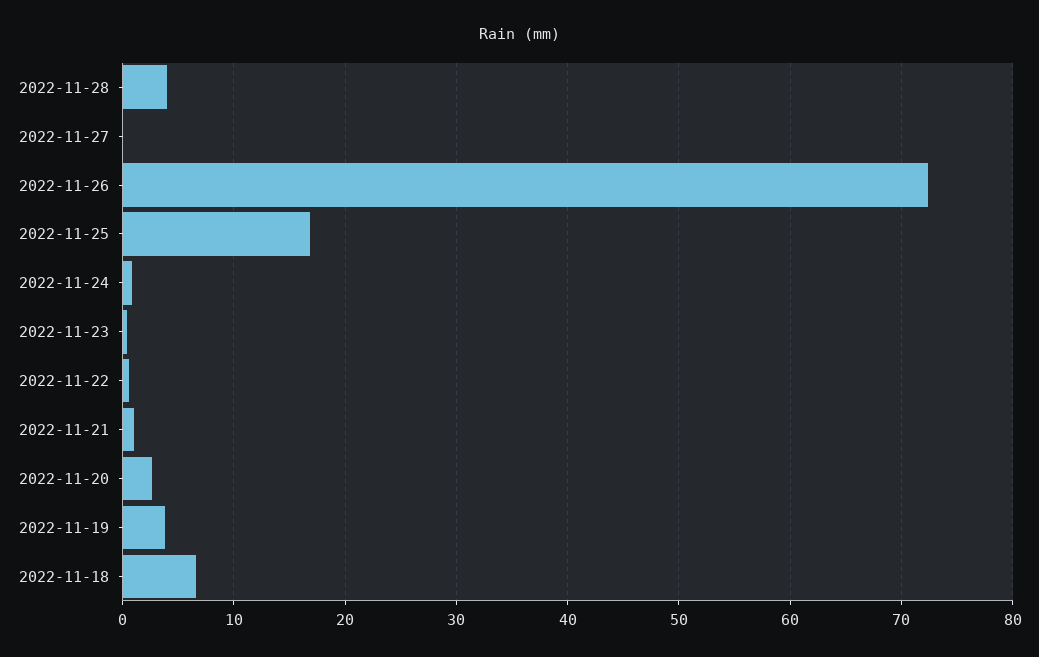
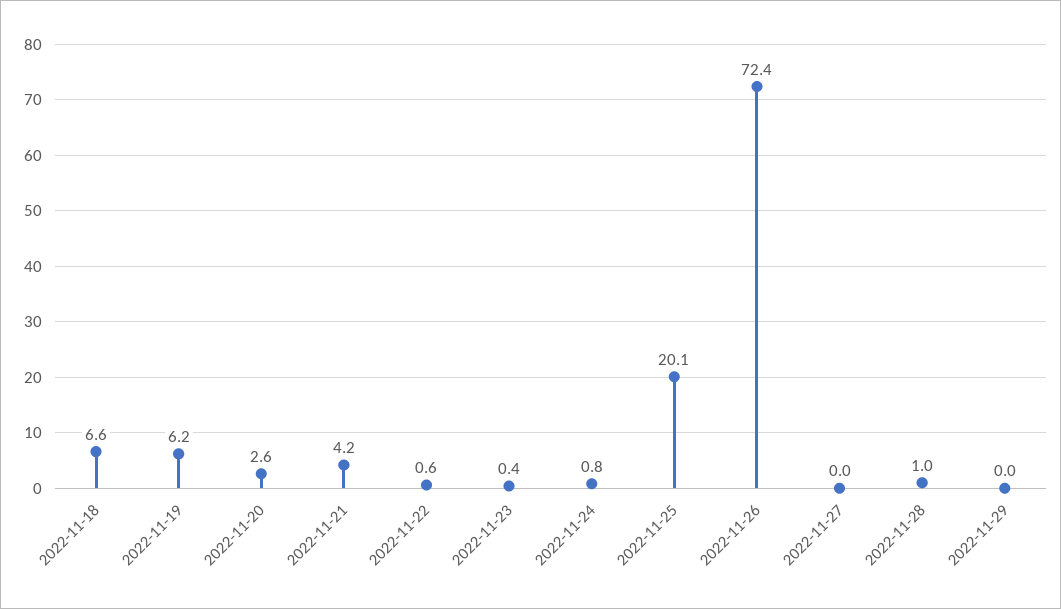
2022-11-28: 4 -> 1
2022-11-25: 17 -> 20.1
2022-11-21: 1 -> 4.2
2022-11-19: 4 -> 6.2
2022-11-29: none -> 0

